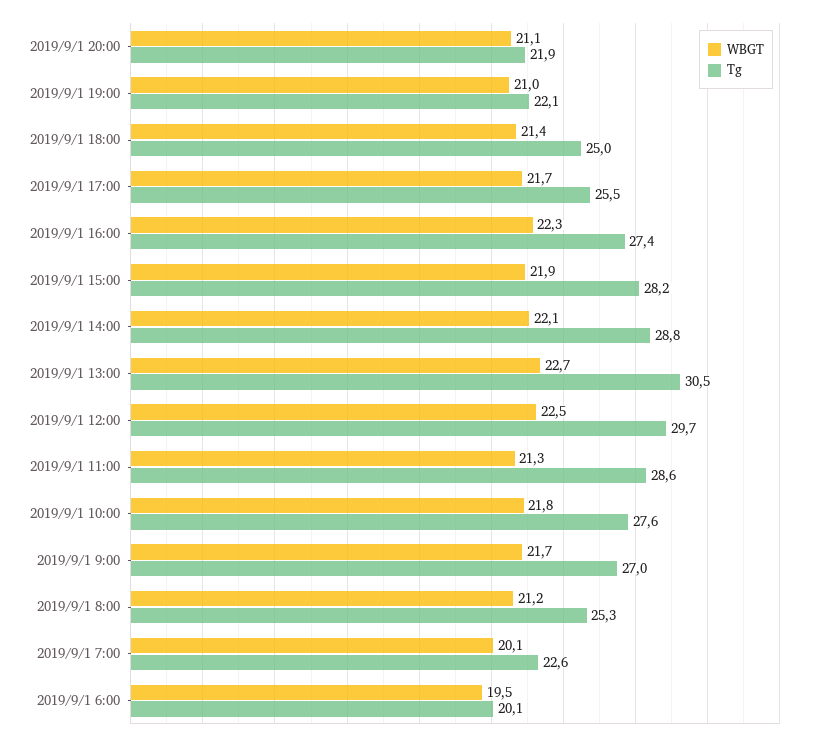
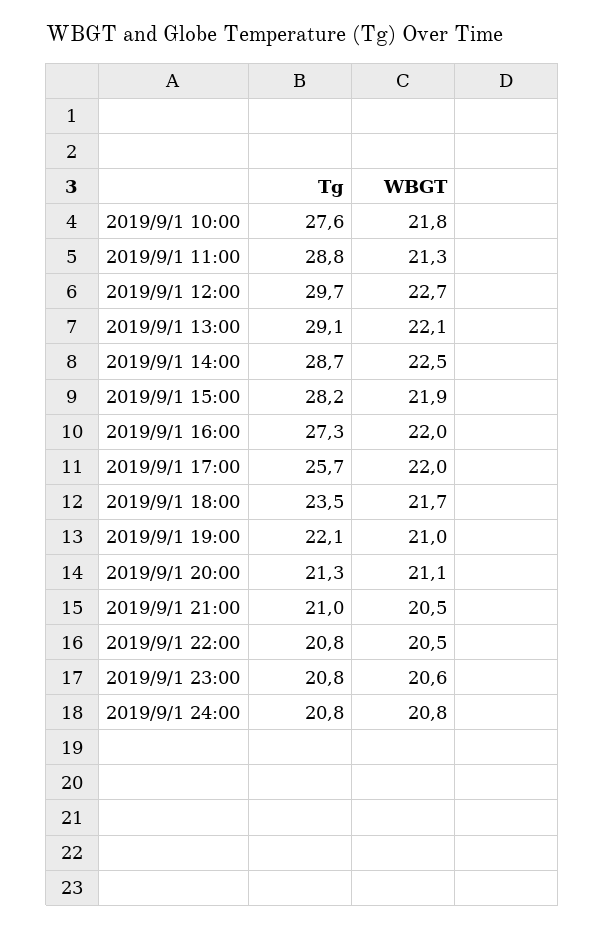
Tg, 2019/9/1 20:00: 21.9 -> 21.3
WBGT, 2019/9/1 18:00: 21.4 -> 21.7
Tg, 2019/9/1 18:00: 25 -> 23.5
WBGT, 2019/9/1 17:00: 21.7 -> 22
Tg, 2019/9/1 17:00: 25.5 -> 25.7
WBGT, 2019/9/1 16:00: 22.3 -> 22
Tg, 2019/9/1 16:00: 27.4 -> 27.3
WBGT, 2019/9/1 14:00: 22.1 -> 22.5
Tg, 2019/9/1 14:00: 28.8 -> 28.7
WBGT, 2019/9/1 13:00: 22.7 -> 22.1
Tg, 2019/9/1 13:00: 30.5 -> 29.1
WBGT, 2019/9/1 12:00: 22.5 -> 22.7
Tg, 2019/9/1 11:00: 28.6 -> 28.8
WBGT, 2019/9/1 9:00: 21.7 -> none
Tg, 2019/9/1 9:00: 27 -> none
WBGT, 2019/9/1 8:00: 21.2 -> none
Tg, 2019/9/1 8:00: 25.3 -> none
WBGT, 2019/9/1 7:00: 20.1 -> none
Tg, 2019/9/1 7:00: 22.6 -> none
WBGT, 2019/9/1 6:00: 19.5 -> none
Tg, 2019/9/1 6:00: 20.1 -> none
Tg, 2019/9/1 21:00: none -> 21
WBGT, 2019/9/1 21:00: none -> 20.5
Tg, 2019/9/1 22:00: none -> 20.8
WBGT, 2019/9/1 22:00: none -> 20.5
Tg, 2019/9/1 23:00: none -> 20.8
WBGT, 2019/9/1 23:00: none -> 20.6
Tg, 2019/9/1 24:00: none -> 20.8
WBGT, 2019/9/1 24:00: none -> 20.8

